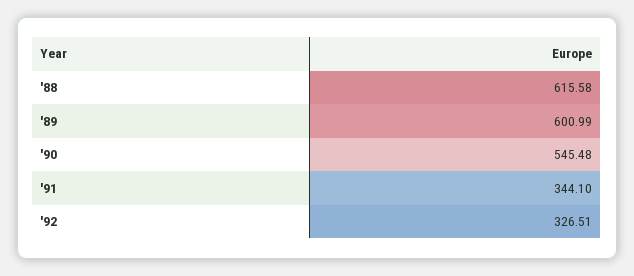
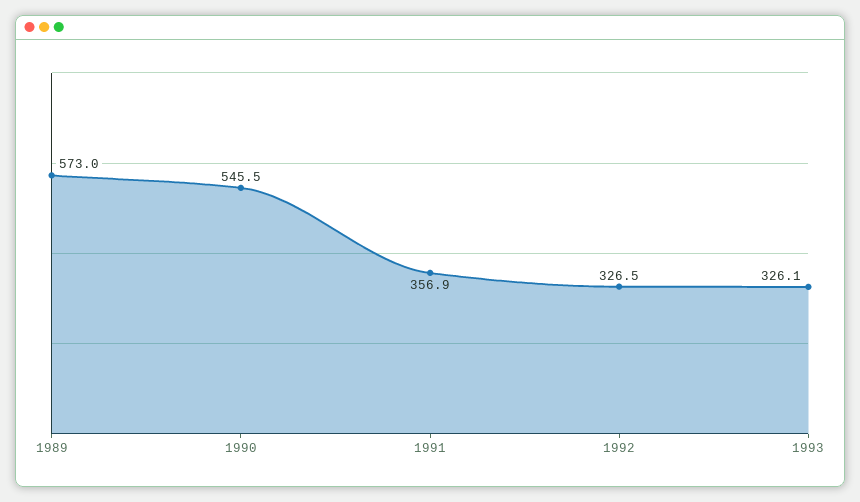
'88: 615.58 -> none
'89: 600.99 -> 573
'91: 344.1 -> 356.9
1993: none -> 326.1

